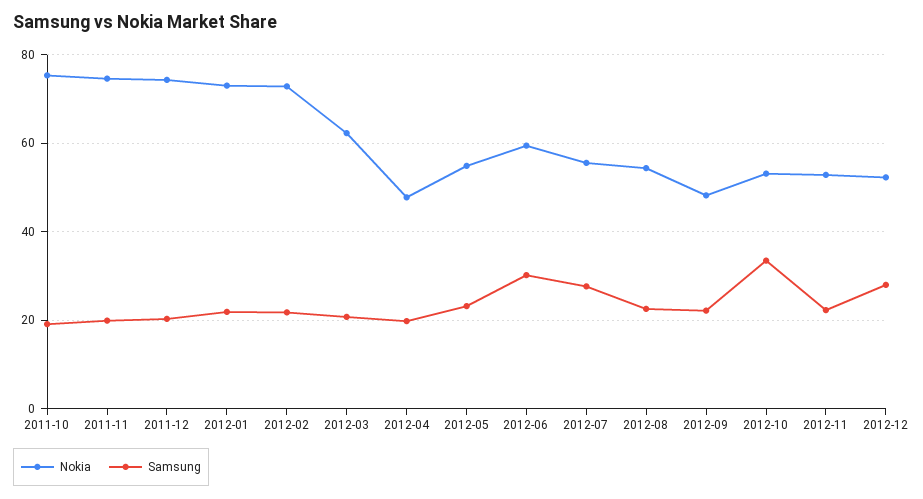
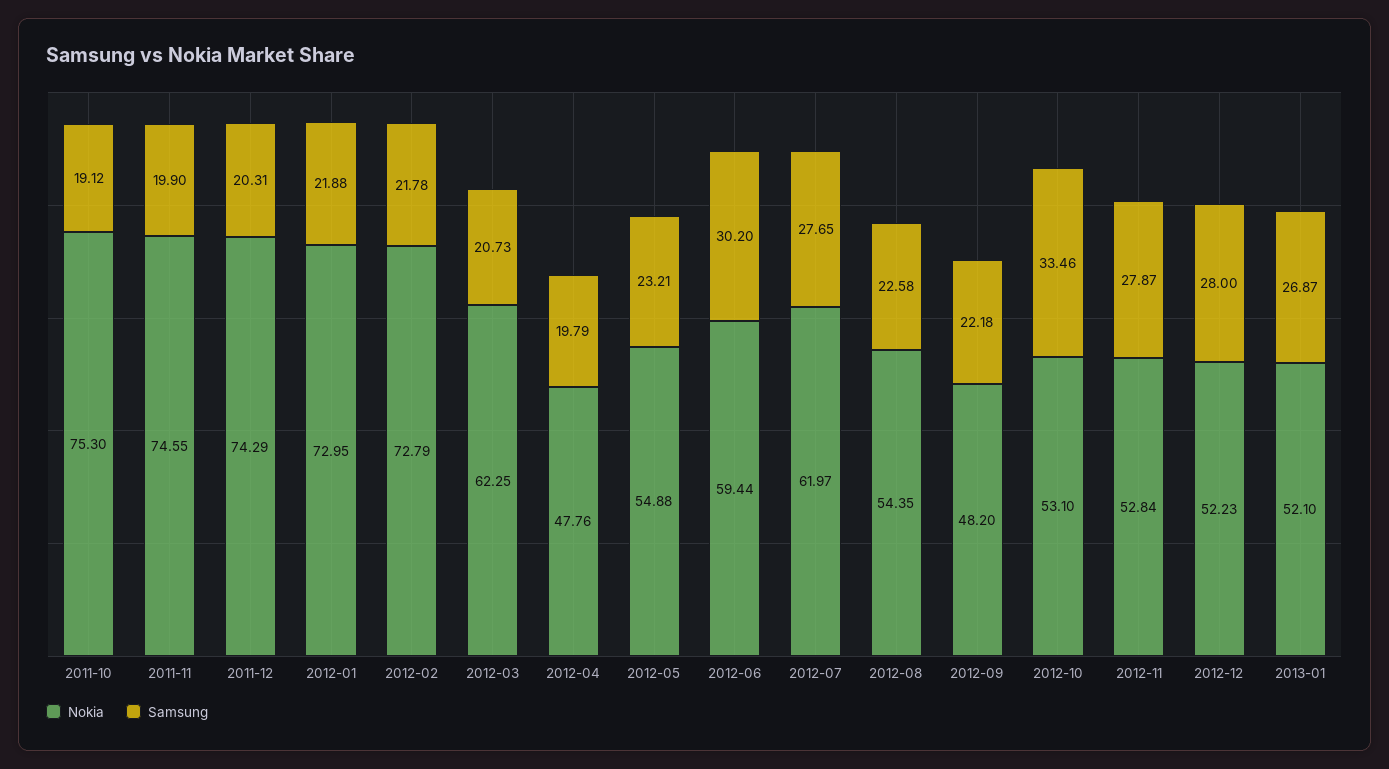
Nokia, 2012-07: 56 -> 61.97
Samsung, 2012-11: 22 -> 27.87
Nokia, 2013-01: none -> 52.1
Samsung, 2013-01: none -> 26.87

